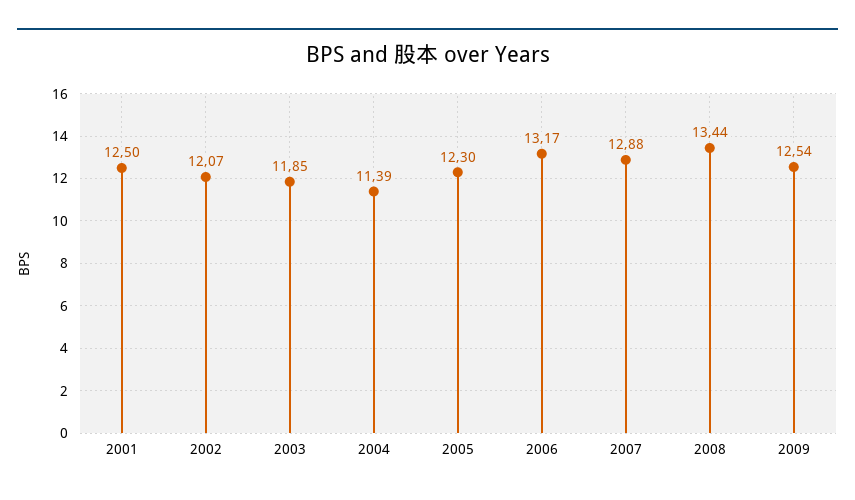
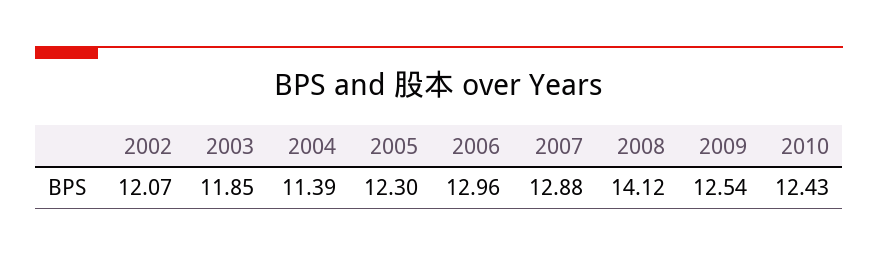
2001: 12.5 -> none
2006: 13.17 -> 12.96
2008: 13.44 -> 14.12
2010: none -> 12.43

